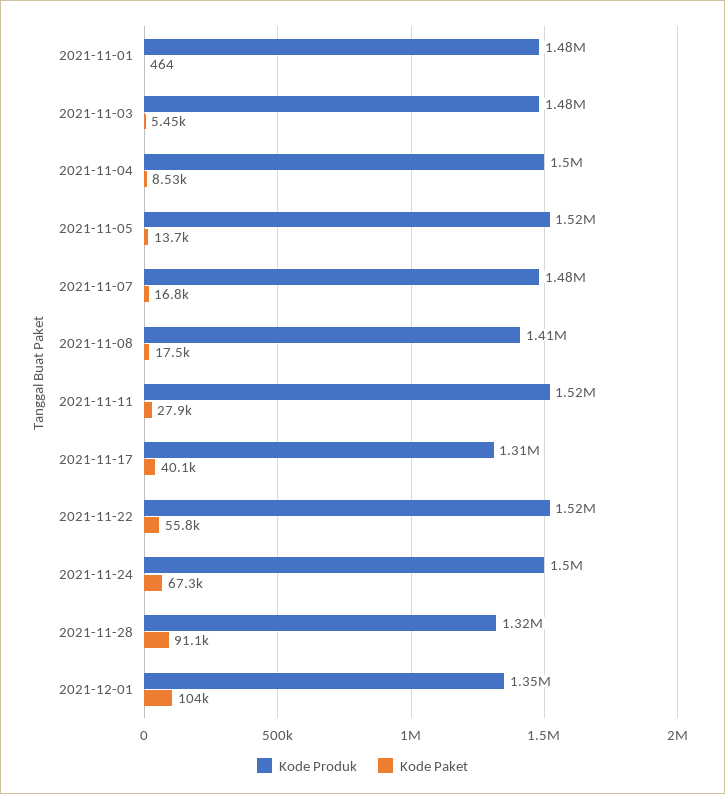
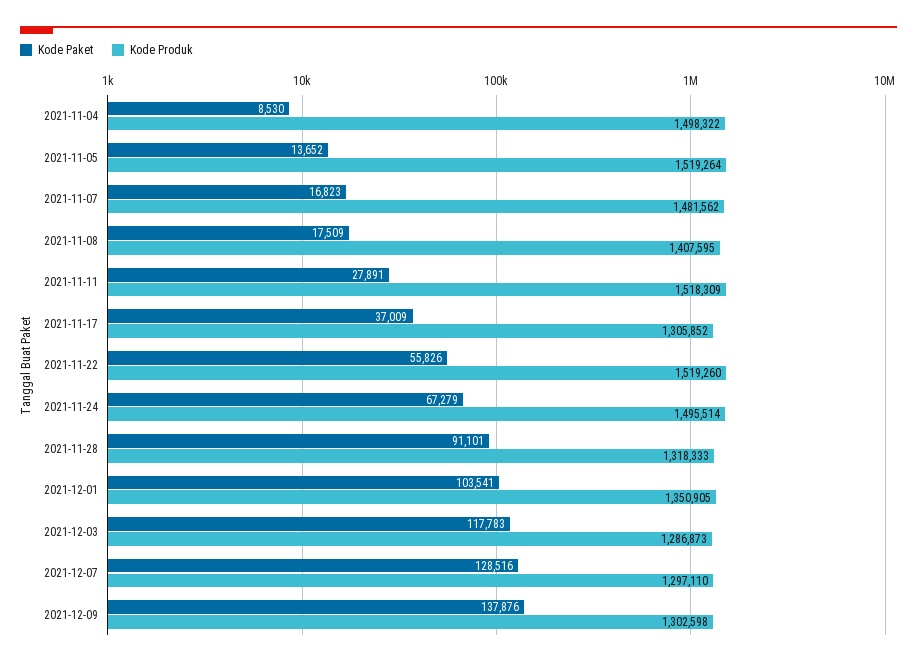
Kode Produk, 2021-11-01: 1480000 -> none
Kode Paket, 2021-11-01: 464 -> none
Kode Produk, 2021-11-03: 1480000 -> none
Kode Paket, 2021-11-03: 5450 -> none
Kode Paket, 2021-11-17: 40100 -> 37009
Kode Paket, 2021-12-03: none -> 117783
Kode Produk, 2021-12-03: none -> 1286873
Kode Paket, 2021-12-07: none -> 128516
Kode Produk, 2021-12-07: none -> 1297110
Kode Paket, 2021-12-09: none -> 137876
Kode Produk, 2021-12-09: none -> 1302598

